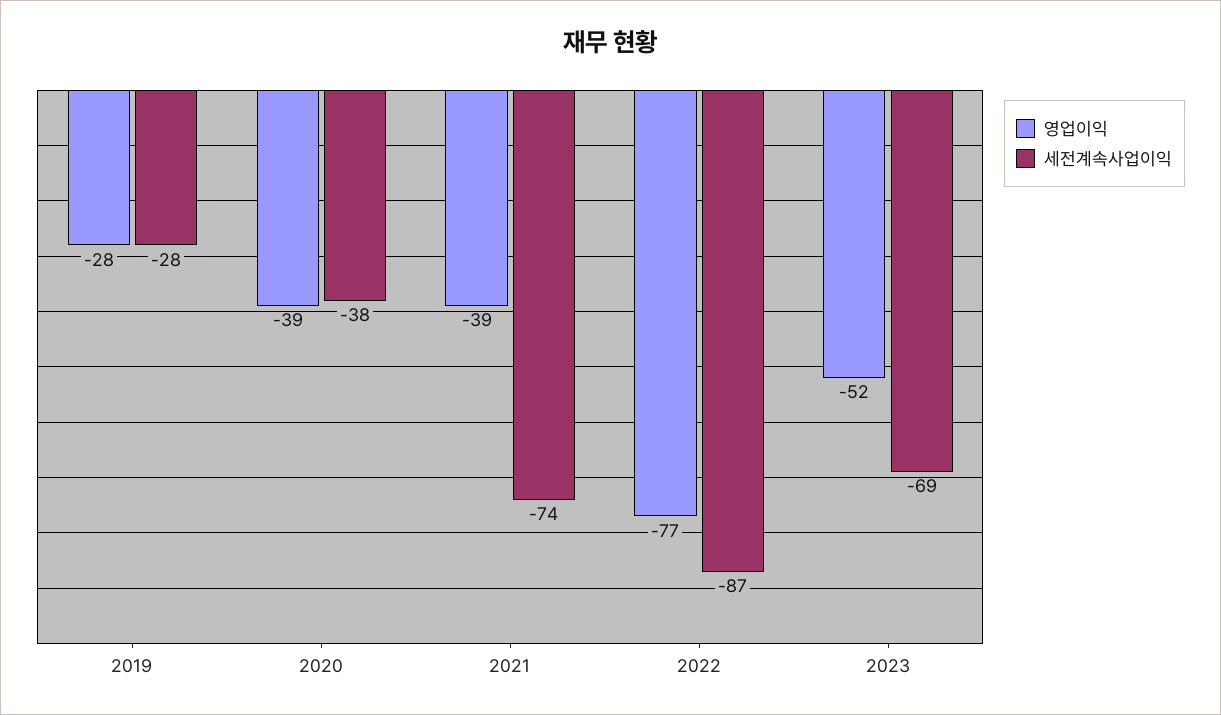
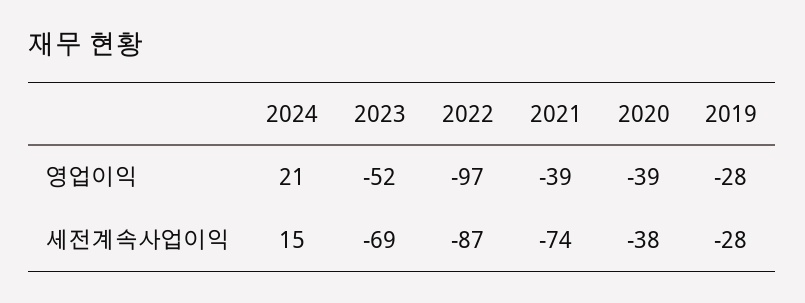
영업이익, 2022: -77 -> -97
영업이익, 2024: none -> 21
세전계속사업이익, 2024: none -> 15

